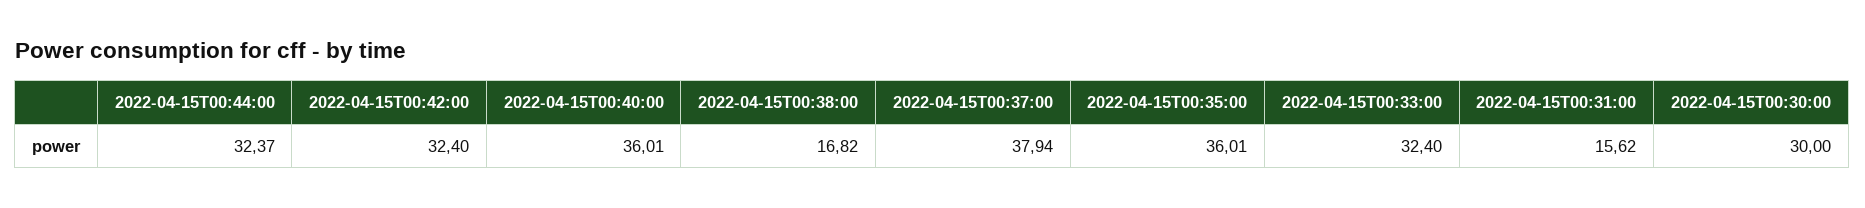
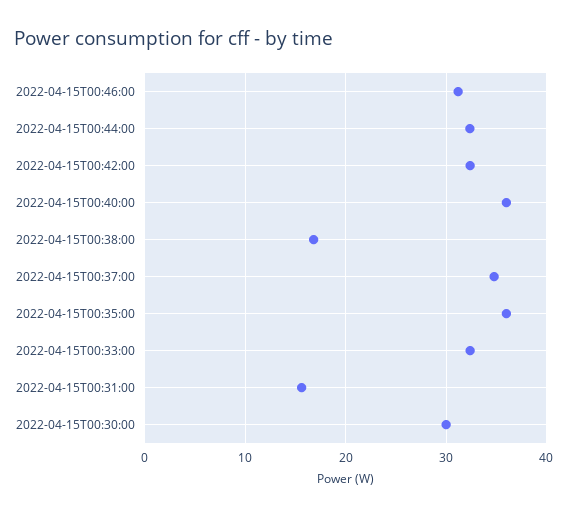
2022-04-15T00:37:00: 37.94 -> 35
2022-04-15T00:46:00: none -> 31

